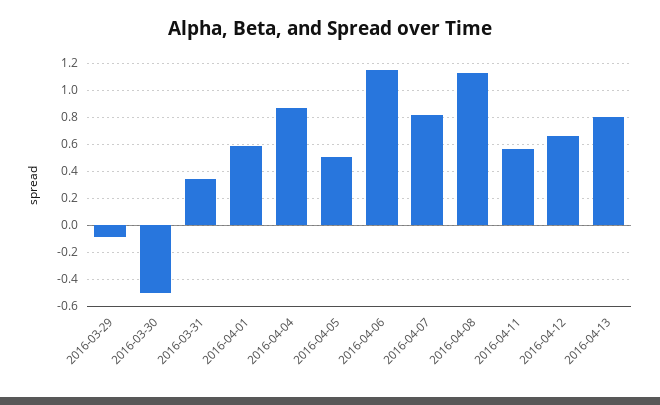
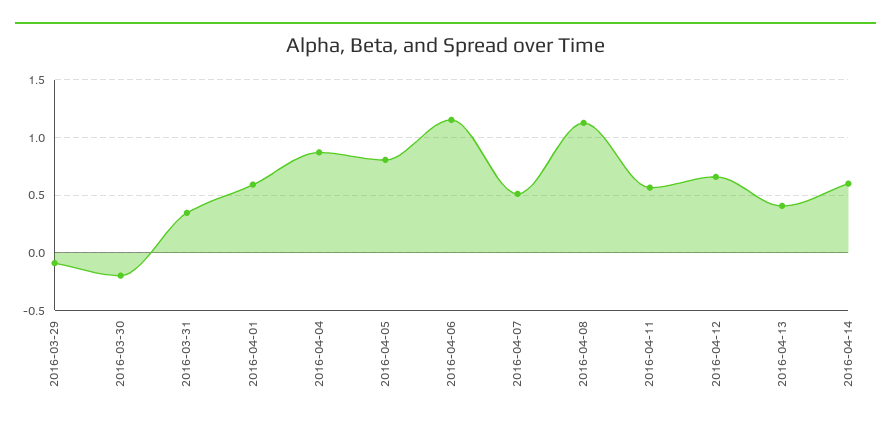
2016-03-30: -0.5 -> -0.2
2016-04-05: 0.5 -> 0.8
2016-04-07: 0.8 -> 0.5
2016-04-13: 0.8 -> 0.4
2016-04-14: none -> 0.6

